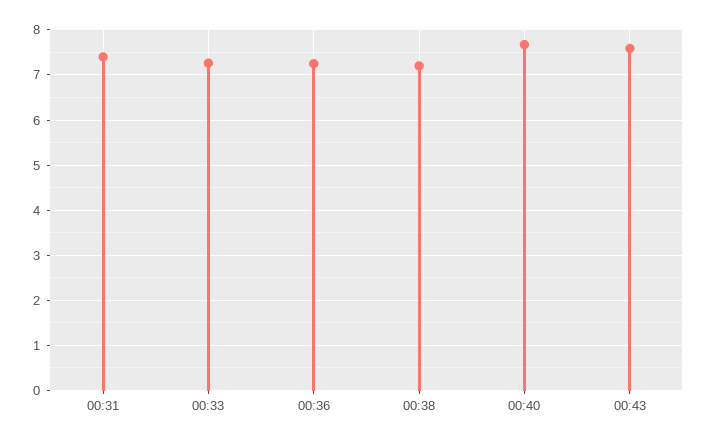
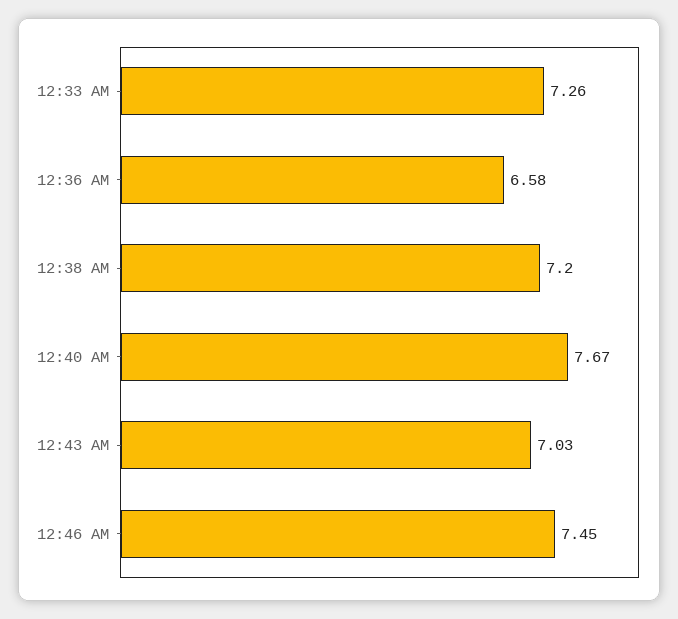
00:31: 7.4 -> none
00:36: 7.2 -> 6.58
00:43: 7.6 -> 7.03
12:46 AM: none -> 7.45

